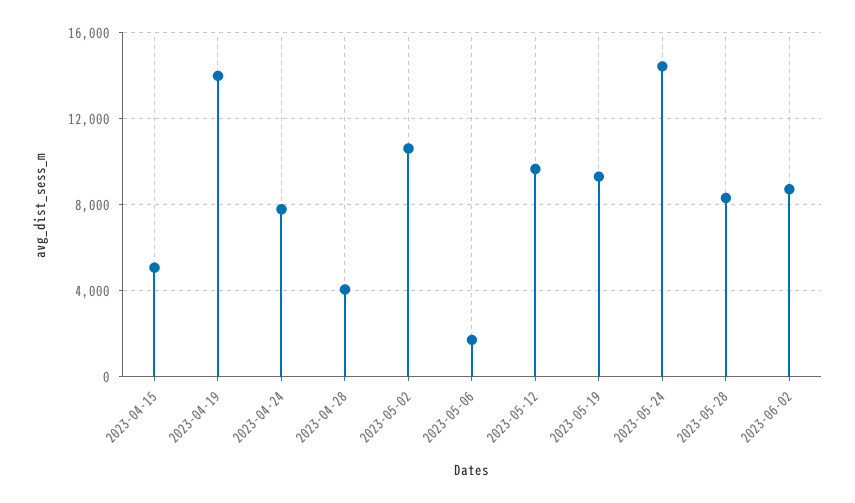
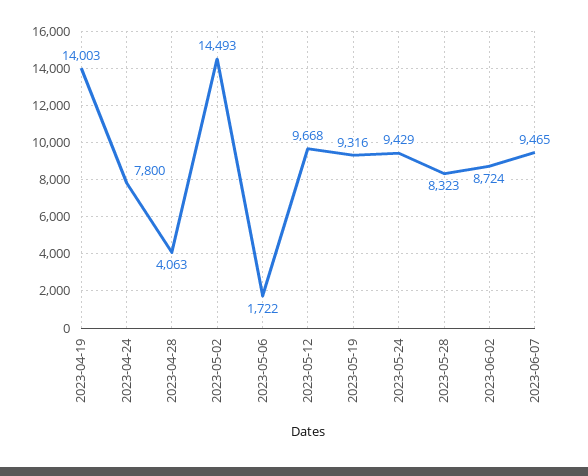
2023-04-15: 5000 -> none
2023-05-02: 10500 -> 14493
2023-05-24: 14500 -> 9429
2023-06-07: none -> 9465

